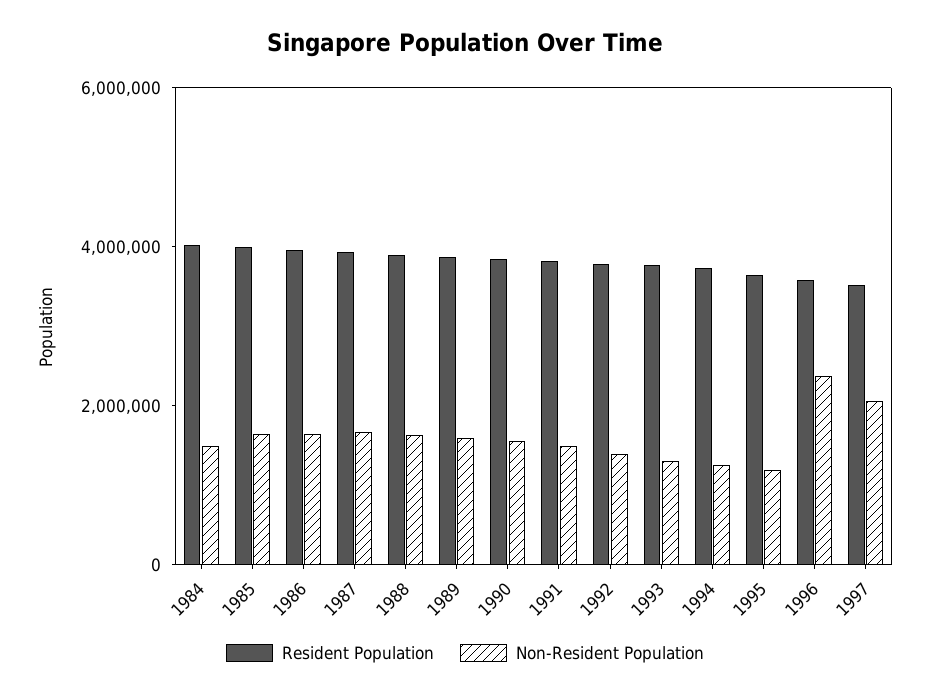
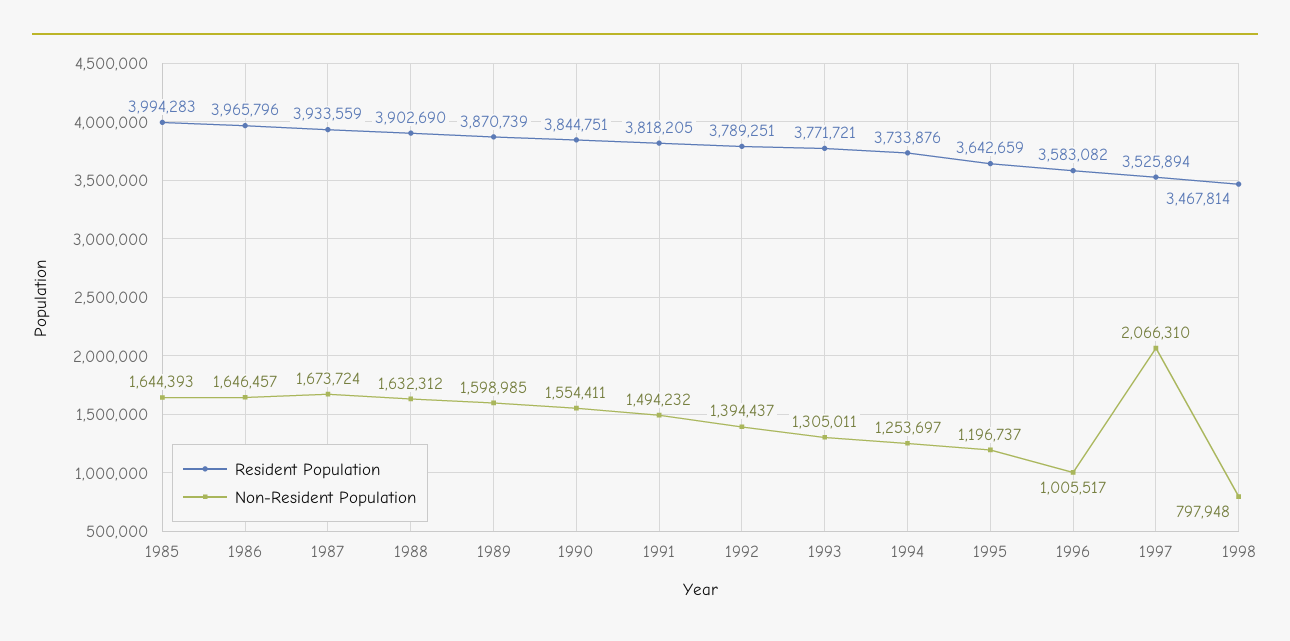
Resident Population, 1984: 4000000 -> none
Non-Resident Population, 1984: 1500000 -> none
Non-Resident Population, 1996: 2500000 -> 1005517
Resident Population, 1998: none -> 3467814
Non-Resident Population, 1998: none -> 797948

